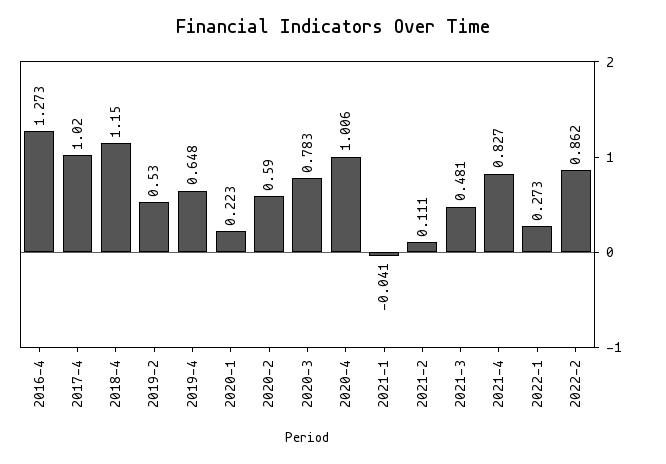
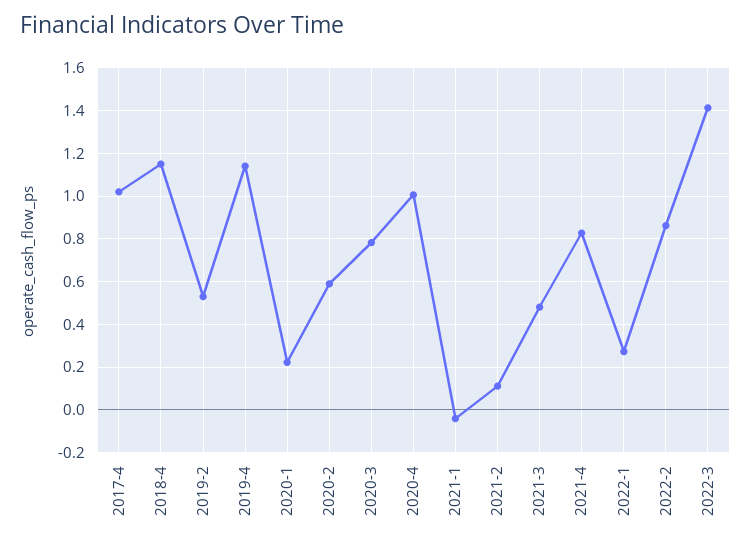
2016-4: 1.273 -> none
2019-4: 0.648 -> 1.15
2022-3: none -> 1.4

